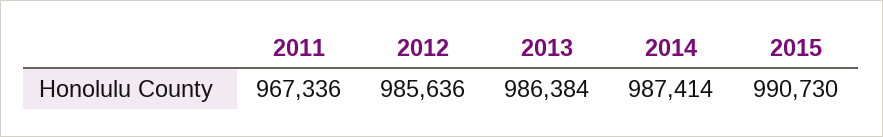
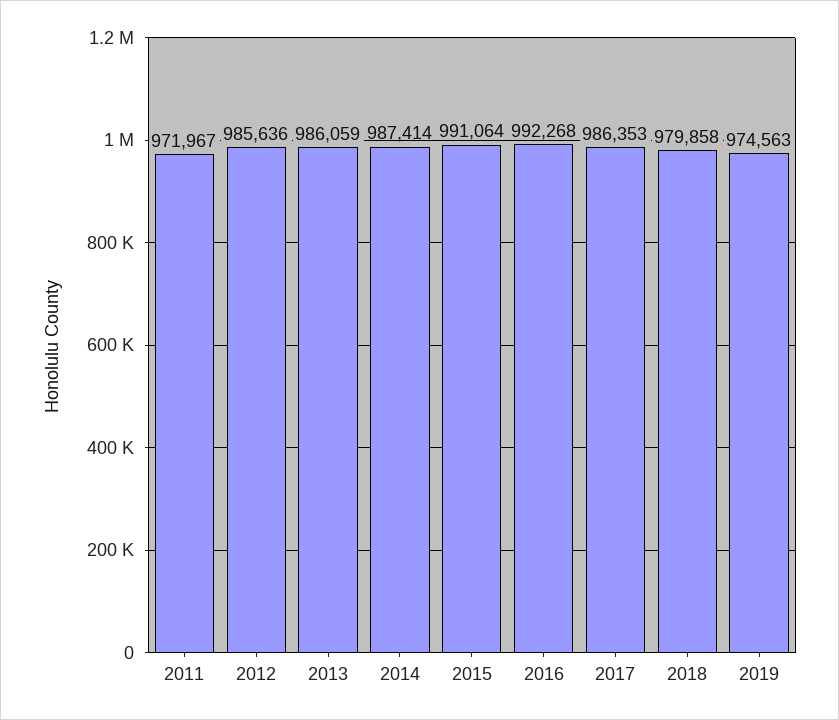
2011: 967336 -> 971967
2013: 986384 -> 986059
2015: 990730 -> 991064
2016: none -> 992268
2017: none -> 986353
2018: none -> 979858
2019: none -> 974563

